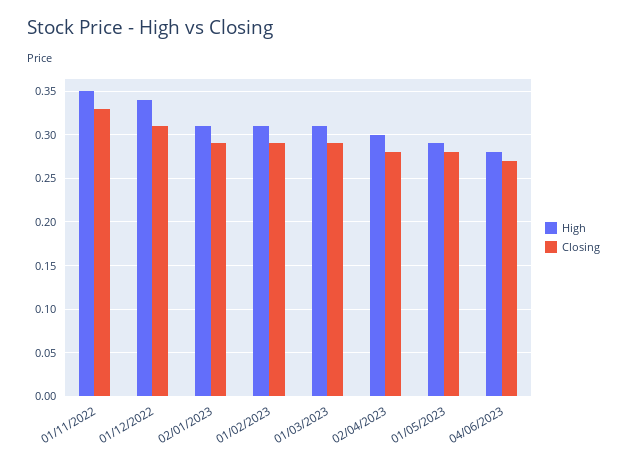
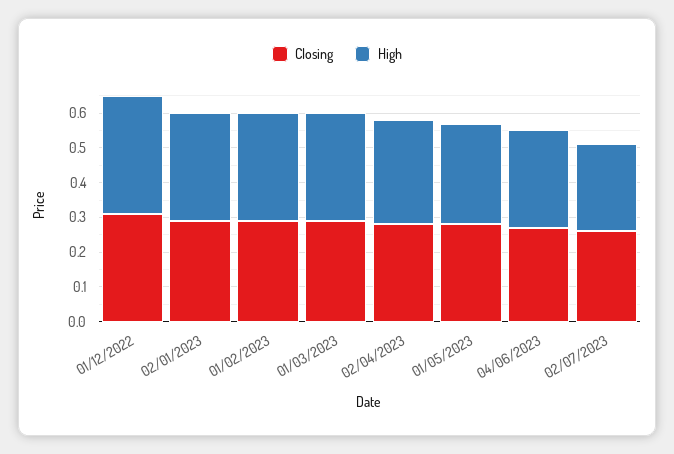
High, 01/11/2022: 0.35 -> none
Closing, 01/11/2022: 0.33 -> none
Closing, 02/07/2023: none -> 0.25
High, 02/07/2023: none -> 0.25

